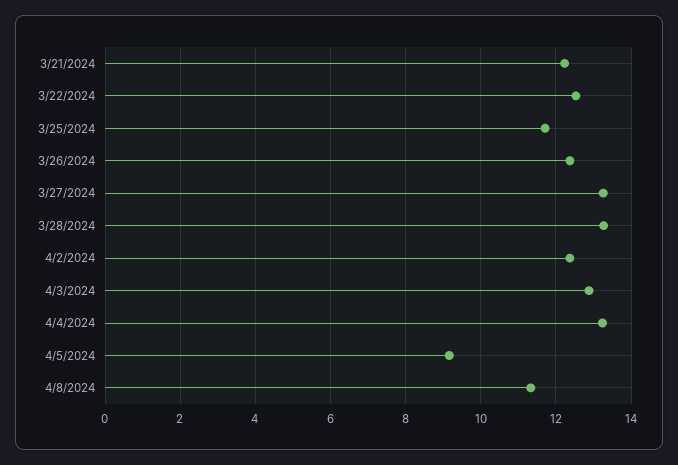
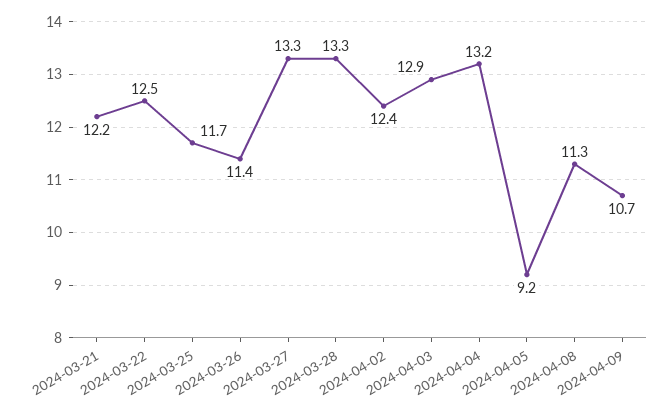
3/26/2024: 12.4 -> 11.4
2024-04-09: none -> 10.7

